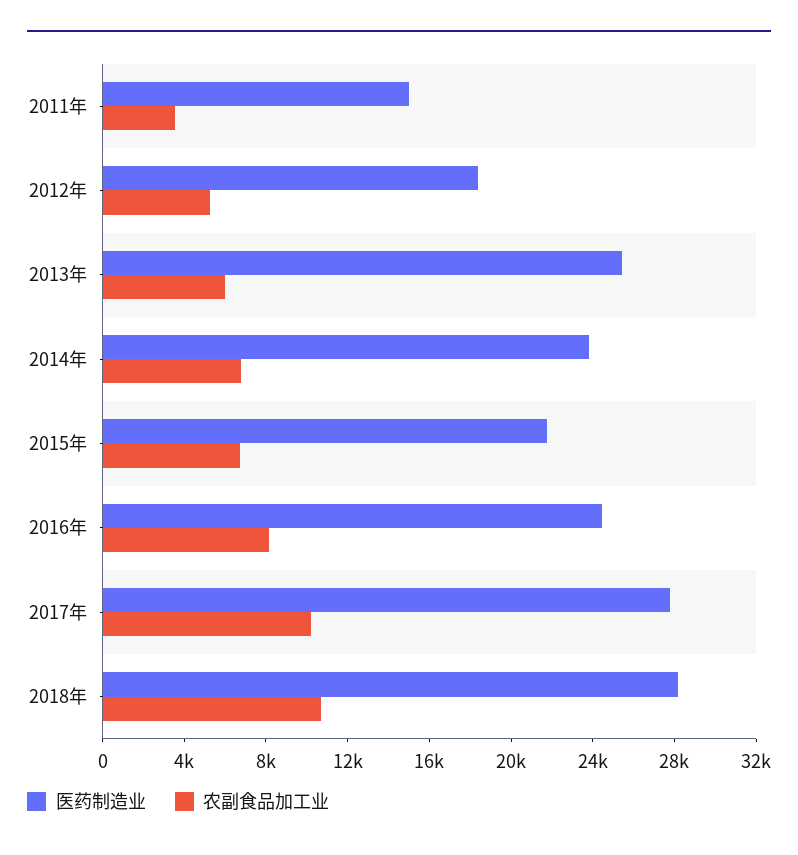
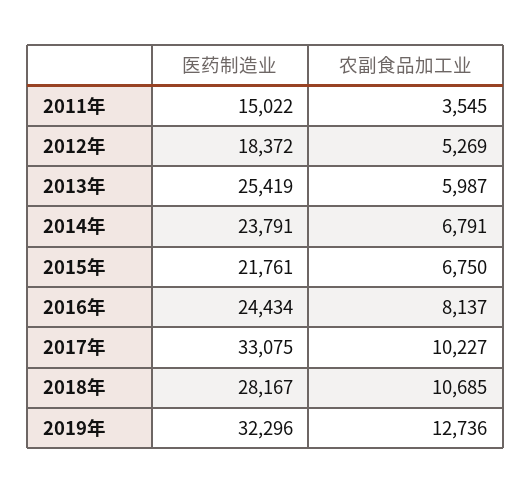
医药制造业, 2017年: 28000 -> 33075
医药制造业, 2019年: none -> 32296
农副食品加工业, 2019年: none -> 12736

